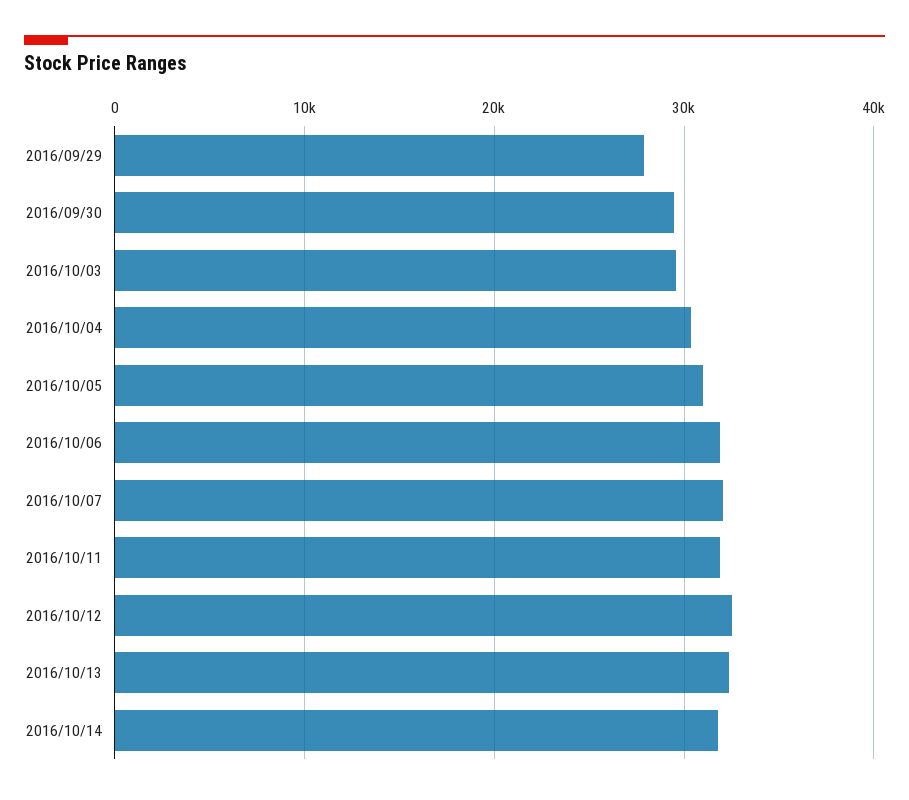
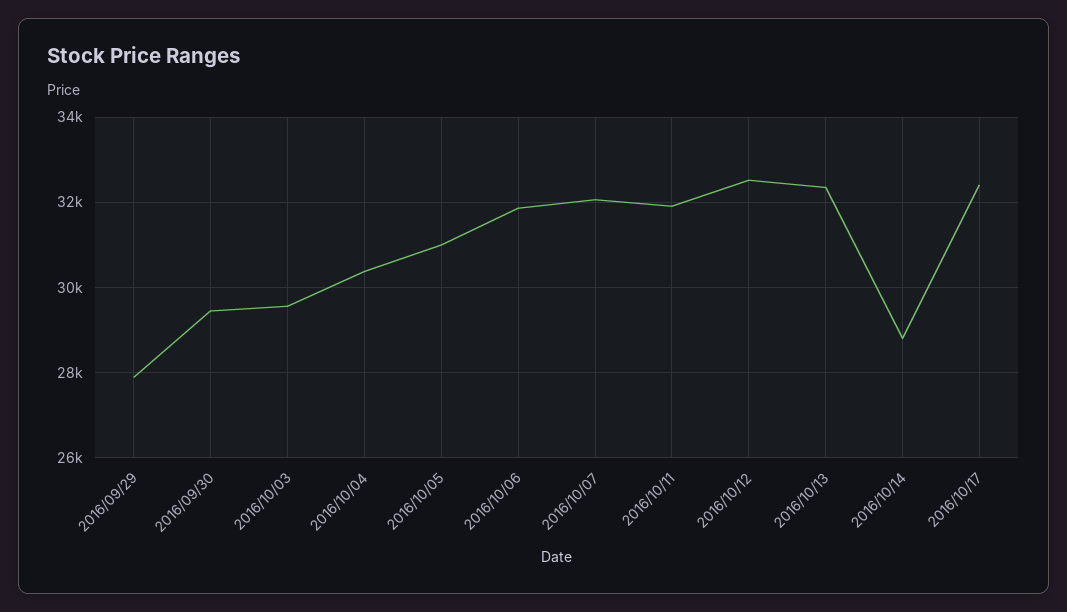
2016/10/14: 32000 -> 28800
2016/10/17: none -> 32400

